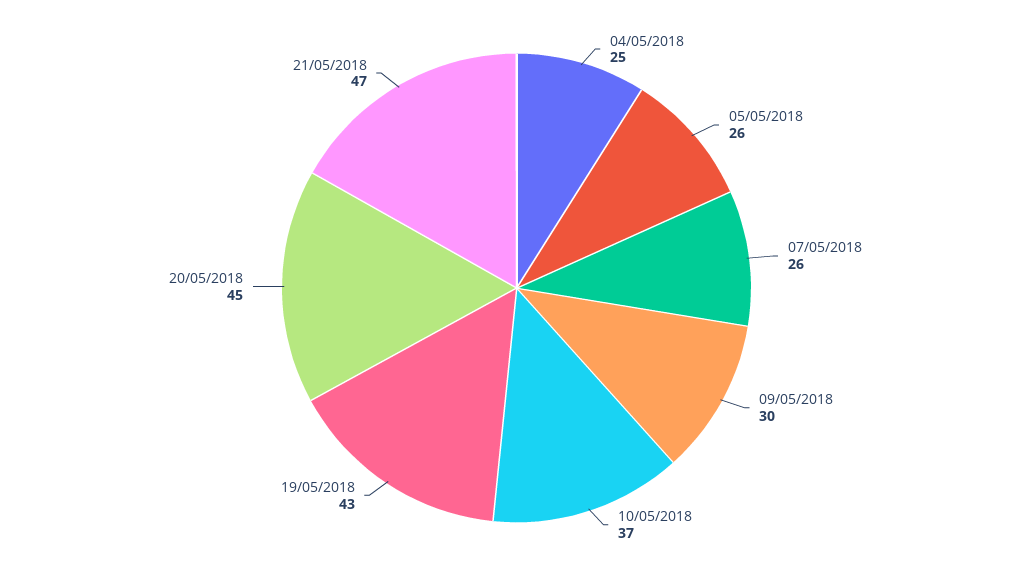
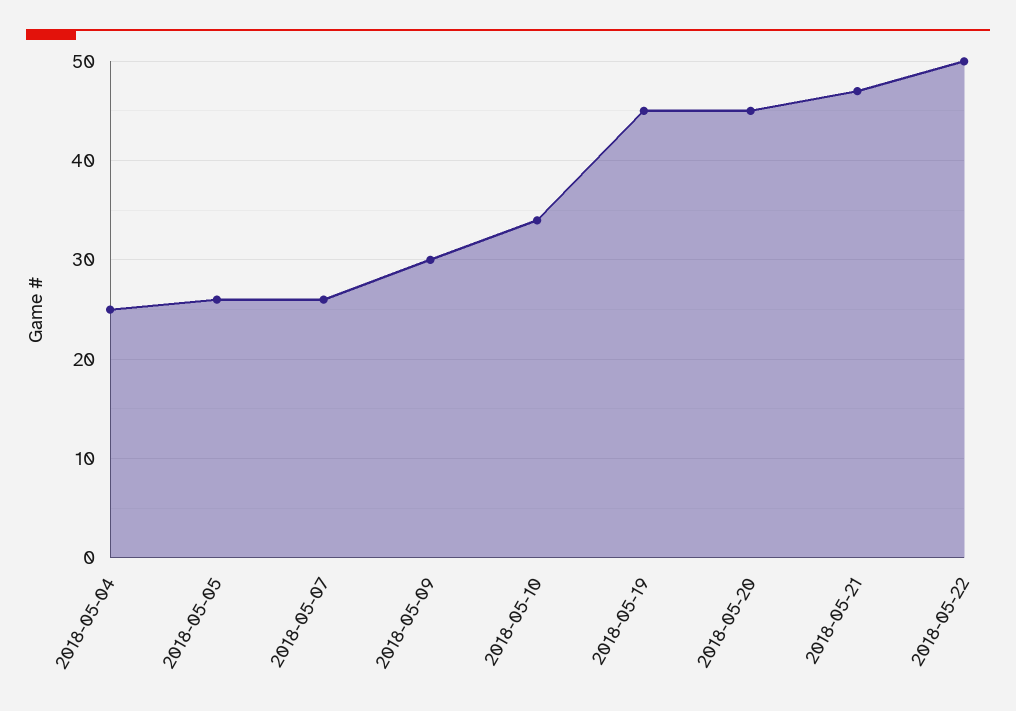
10/05/2018: 37 -> 34
19/05/2018: 43 -> 45
2018-05-22: none -> 50

